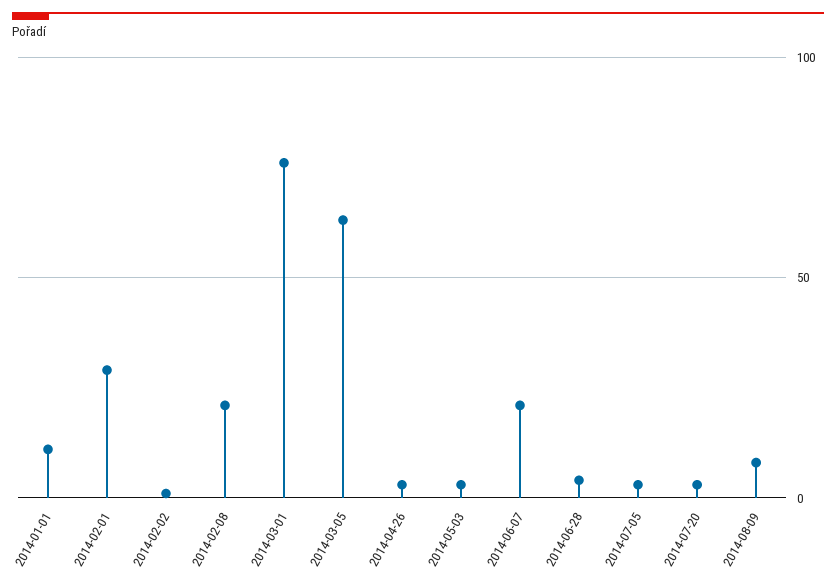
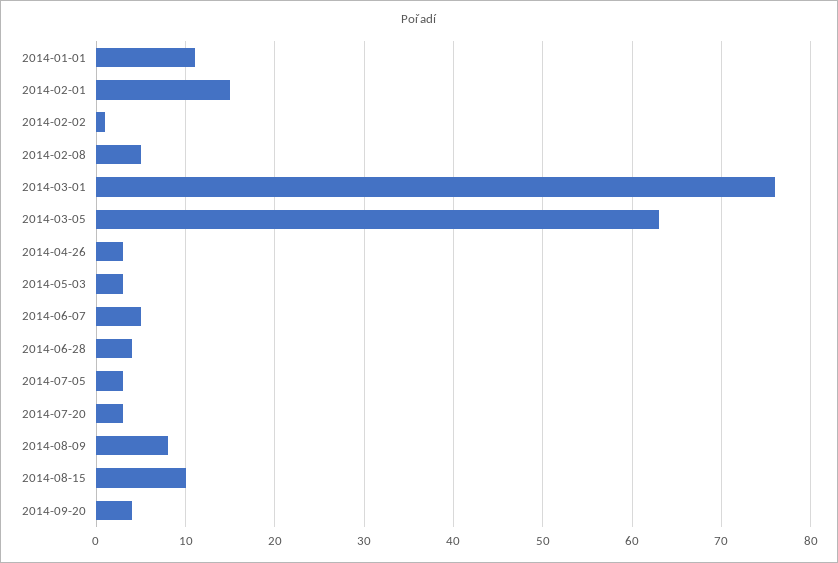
2014-02-01: 30 -> 15
2014-02-08: 20 -> 5
2014-06-07: 20 -> 5
2014-08-15: none -> 10
2014-09-20: none -> 4

